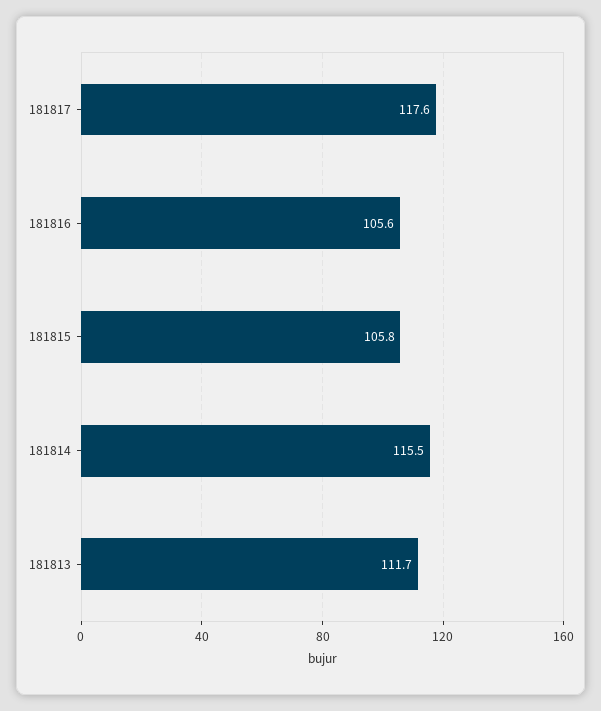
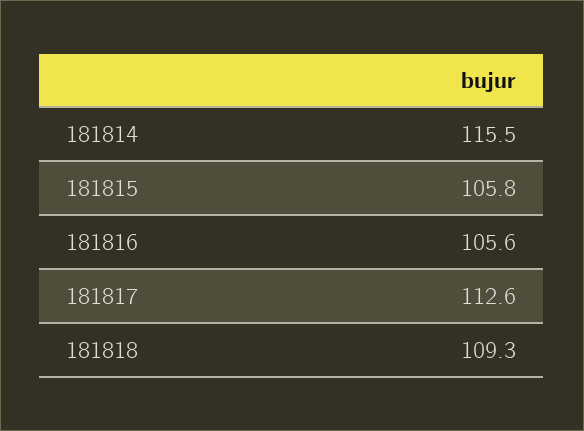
181817: 117.6 -> 112.6
181813: 111.7 -> none
181818: none -> 109.3

